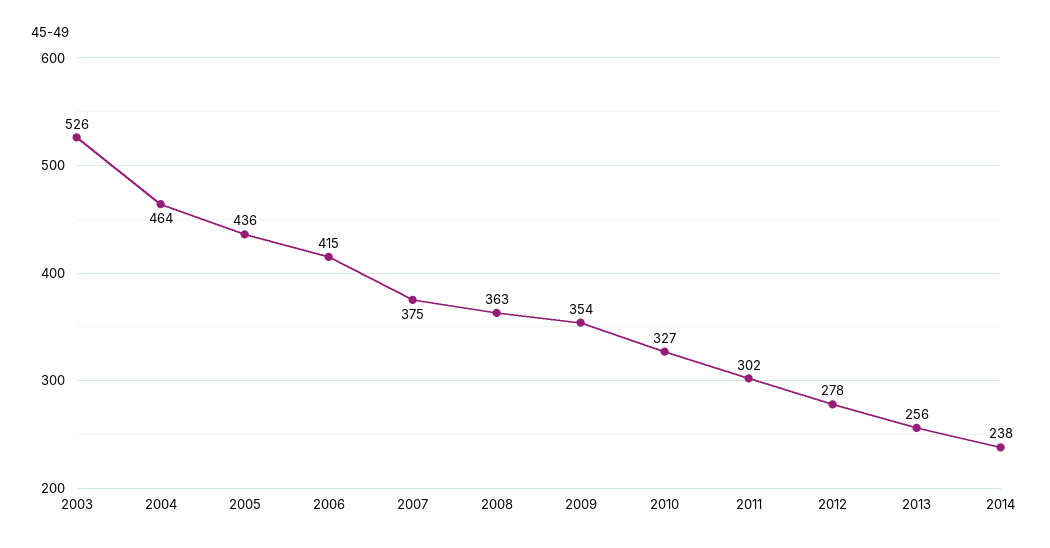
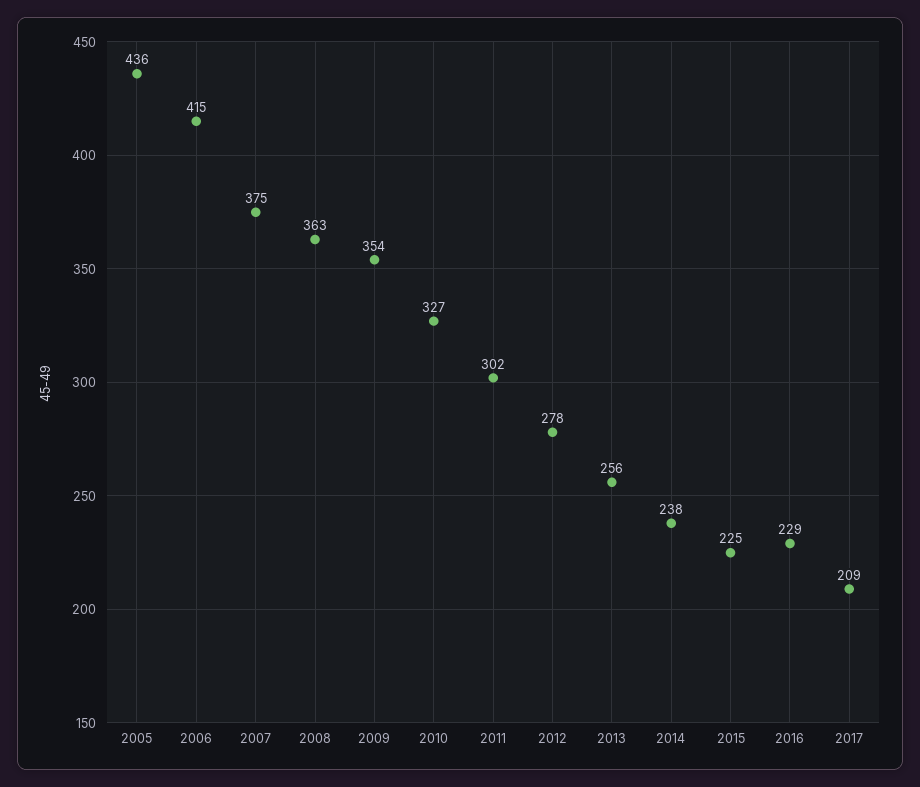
2003: 526 -> none
2004: 464 -> none
2015: none -> 225
2016: none -> 229
2017: none -> 209

